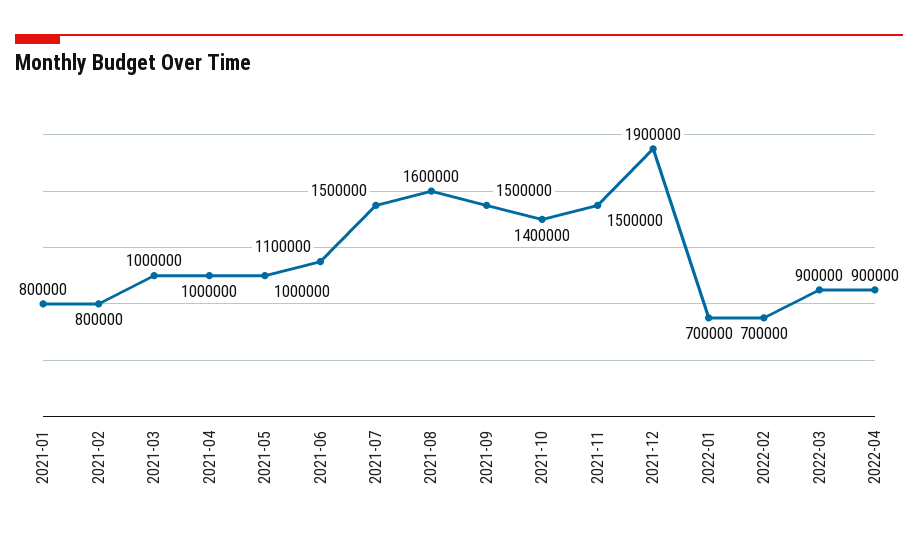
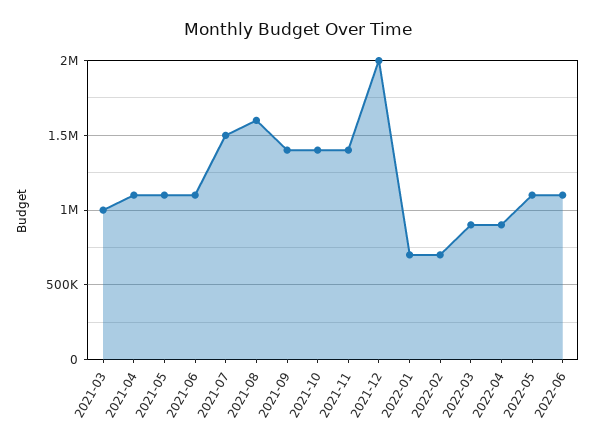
2021-01: 800000 -> none
2021-02: 800000 -> none
2021-04: 1000000 -> 1100000
2021-05: 1000000 -> 1100000
2021-09: 1500000 -> 1400000
2021-11: 1500000 -> 1400000
2021-12: 1900000 -> 2000000
2022-05: none -> 1100000
2022-06: none -> 1100000

